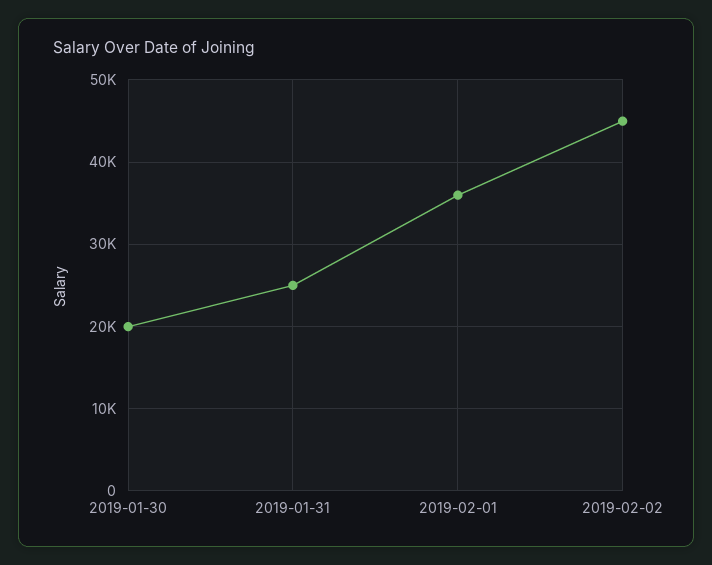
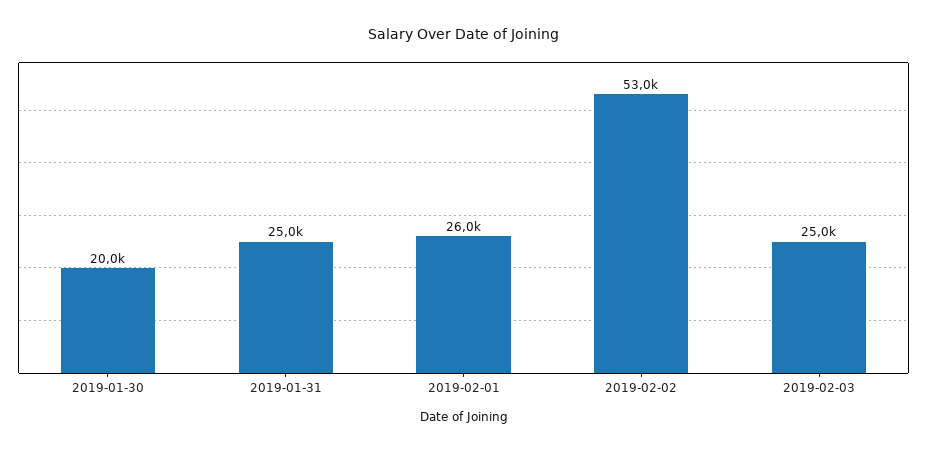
2019-02-01: 36000 -> 26000
2019-02-02: 45000 -> 53000
2019-02-03: none -> 25000

